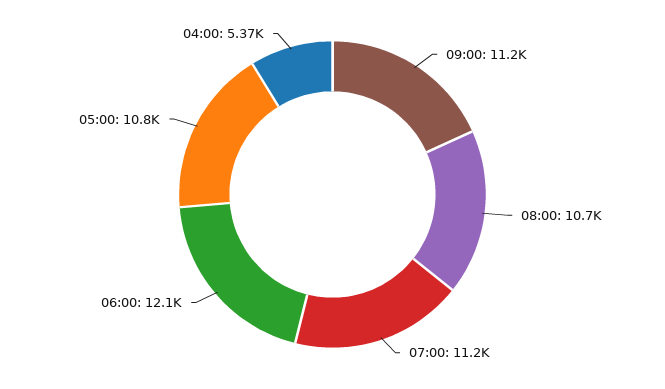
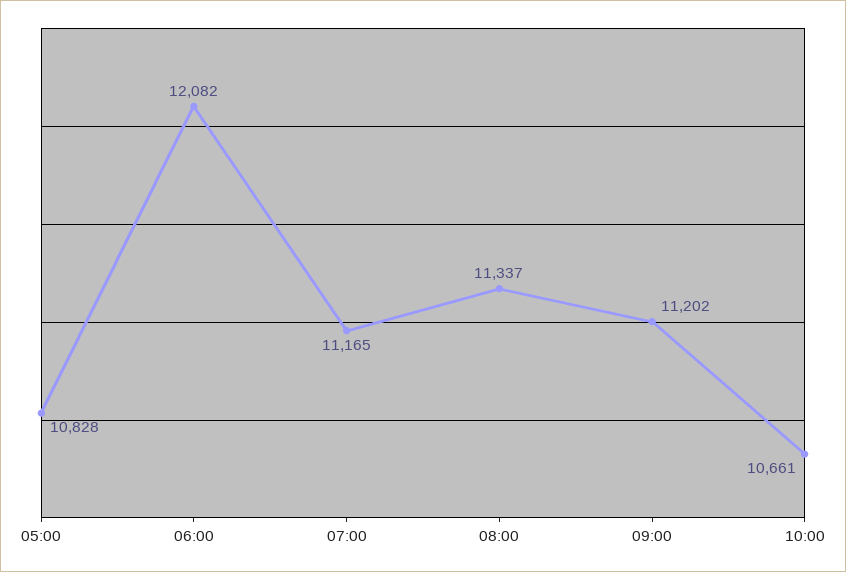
08:00: 10700 -> 11337
04:00: 5370 -> none
10:00: none -> 10661

